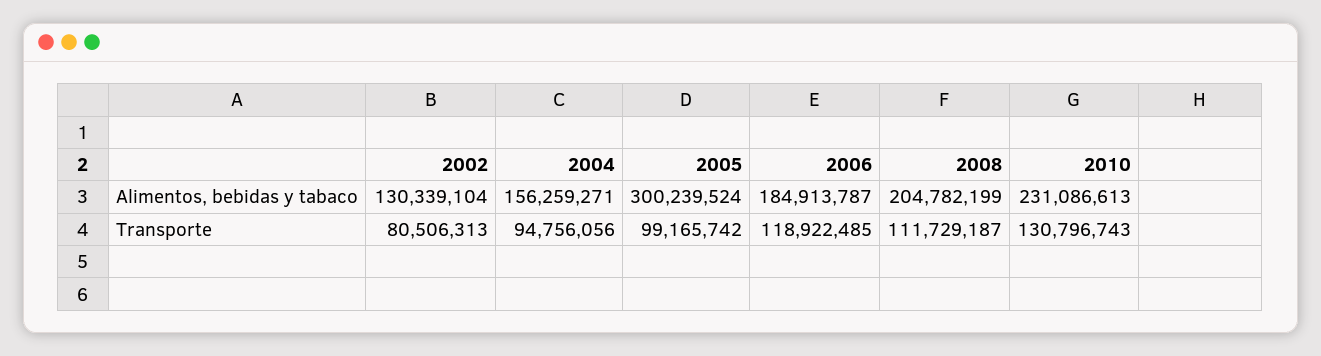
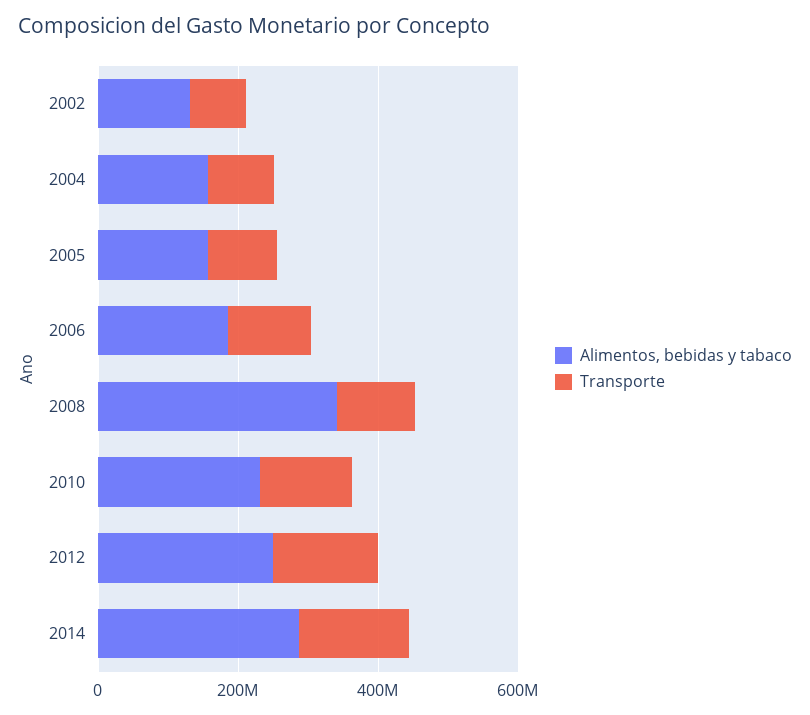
Alimentos, bebidas y tabaco, 2005: 300239524 -> 150000000
Alimentos, bebidas y tabaco, 2008: 204782199 -> 350000000
Alimentos, bebidas y tabaco, 2012: none -> 250000000
Transporte, 2012: none -> 150000000
Alimentos, bebidas y tabaco, 2014: none -> 300000000
Transporte, 2014: none -> 150000000

